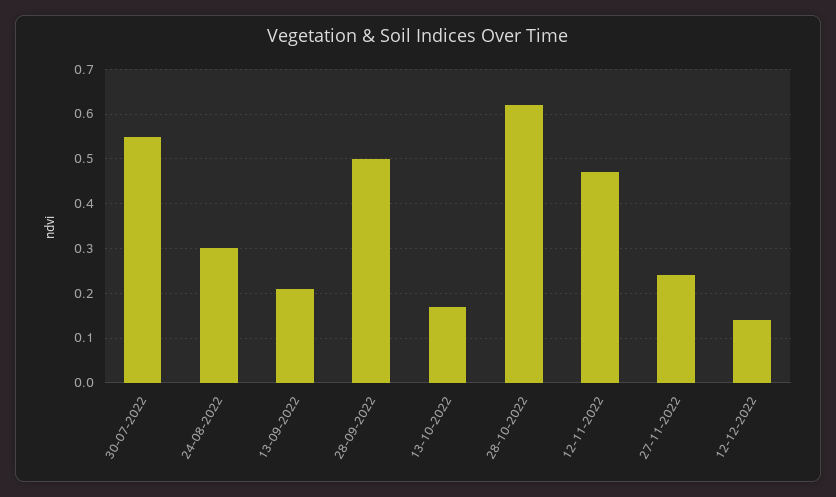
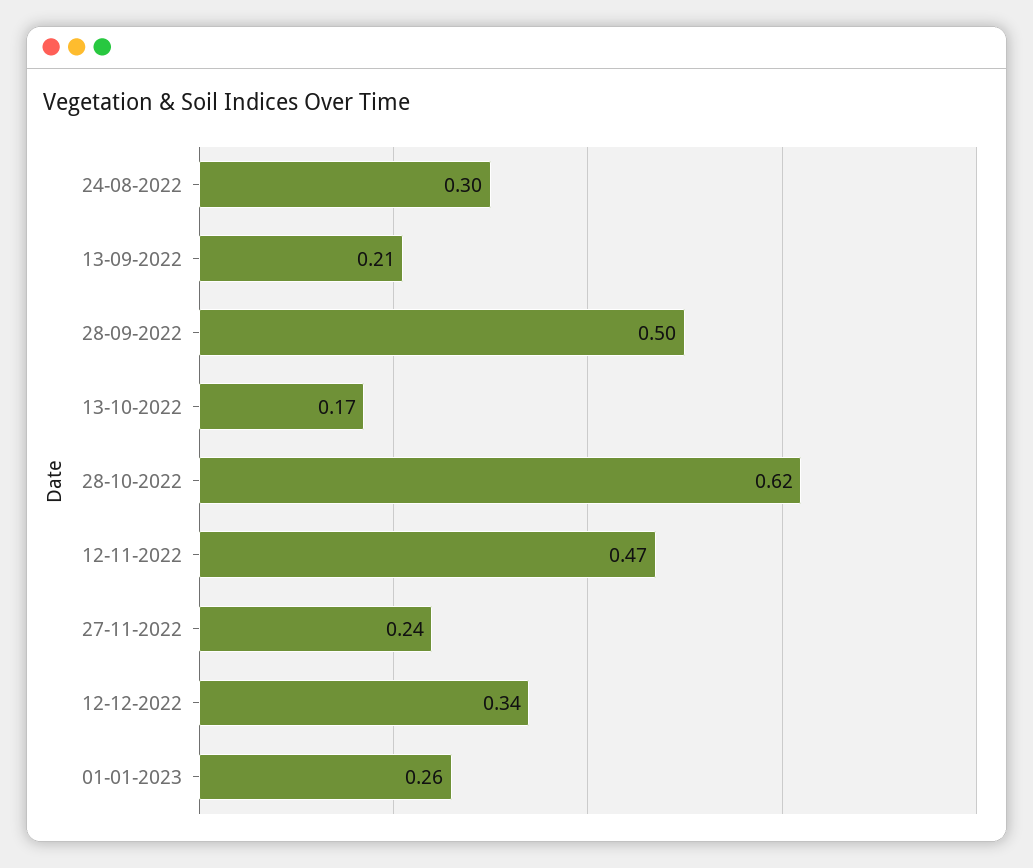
30-07-2022: 0.55 -> none
12-12-2022: 0.15 -> 0.34
01-01-2023: none -> 0.26

